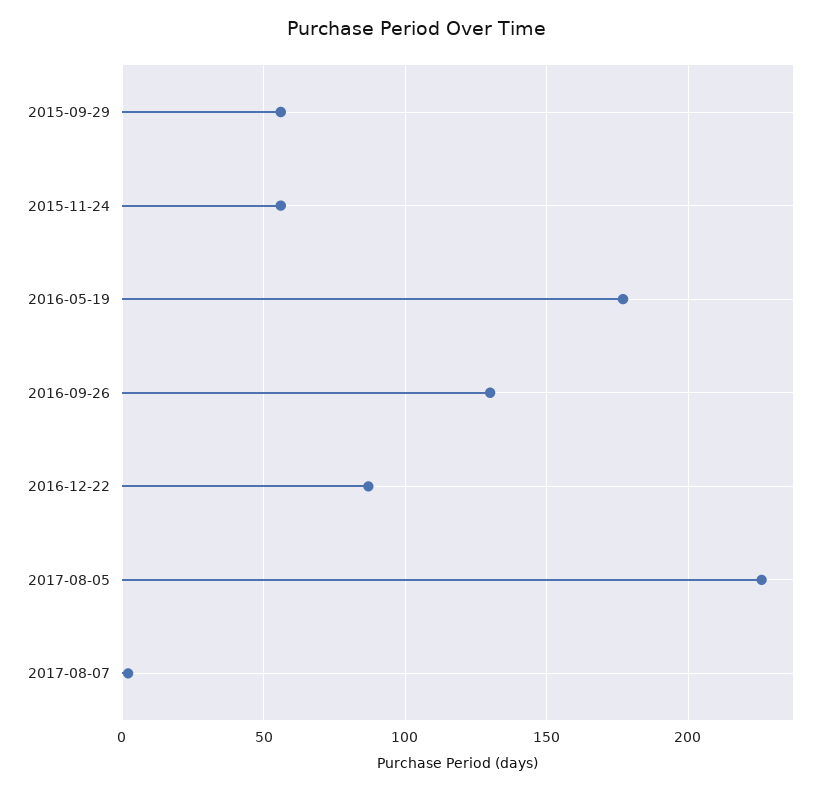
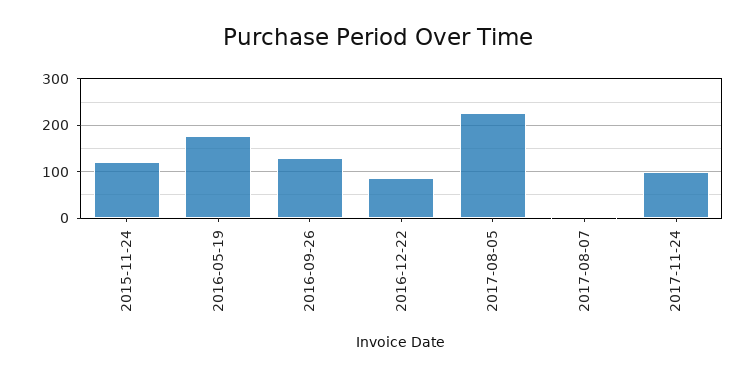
2015-09-29: 55 -> none
2015-11-24: 55 -> 120
2017-11-24: none -> 100

